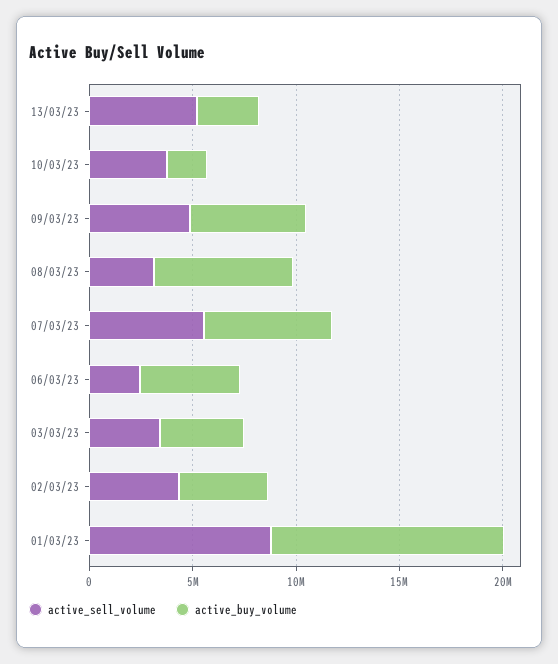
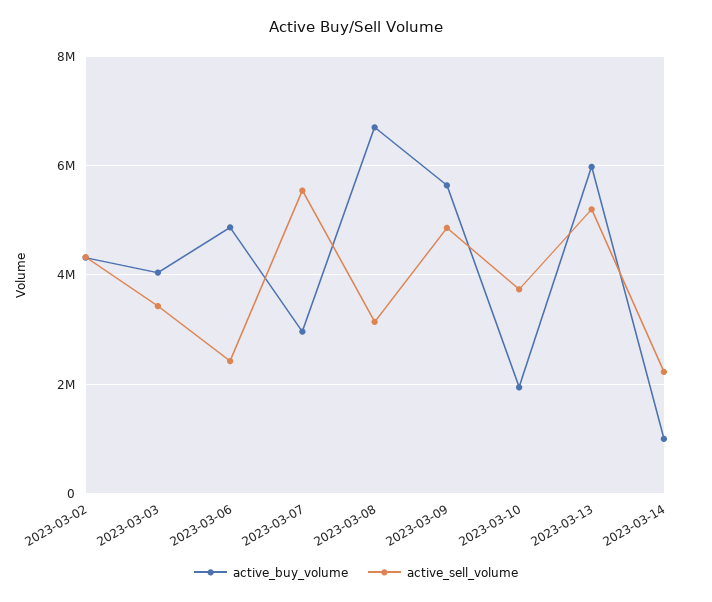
active_buy_volume, 13/03/23: 3000000 -> 6000000
active_buy_volume, 07/03/23: 6000000 -> 3000000
active_sell_volume, 01/03/23: 9000000 -> none
active_buy_volume, 01/03/23: 11000000 -> none
active_buy_volume, 2023-03-14: none -> 1000000
active_sell_volume, 2023-03-14: none -> 2200000

